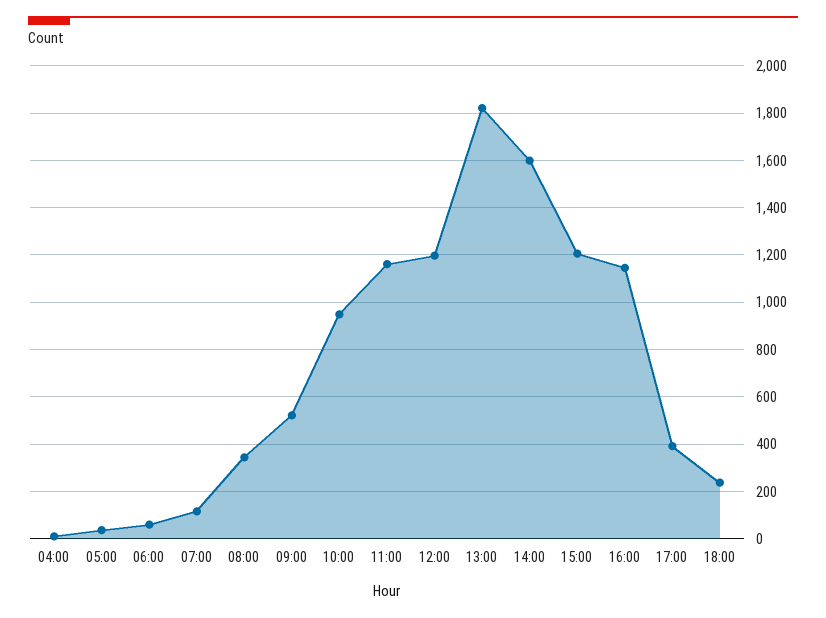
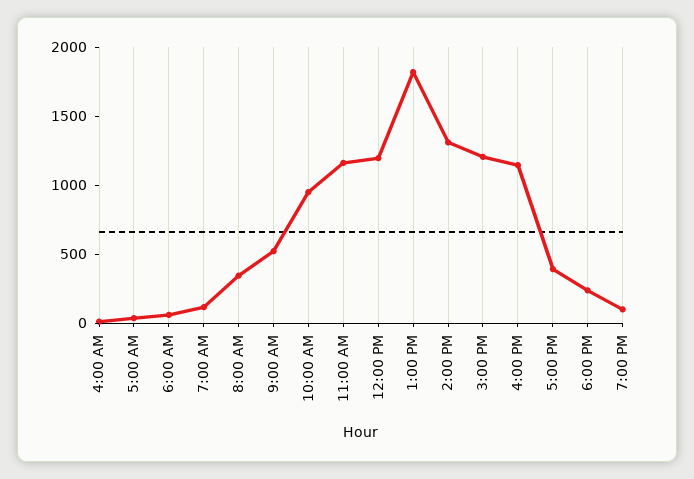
14:00: 1600 -> 1300
7:00 PM: none -> 100

